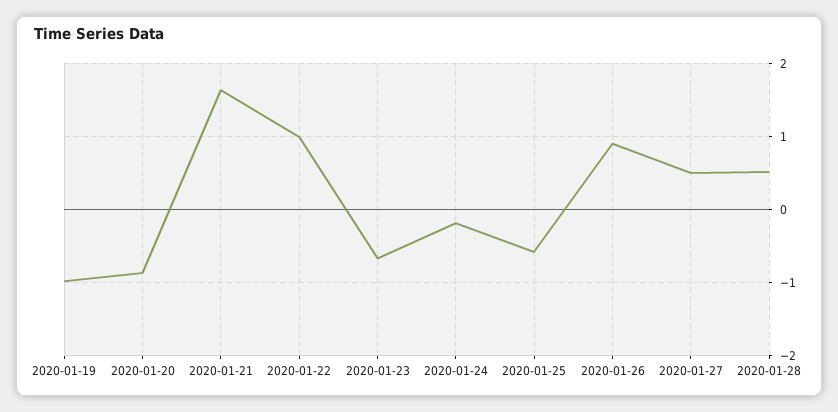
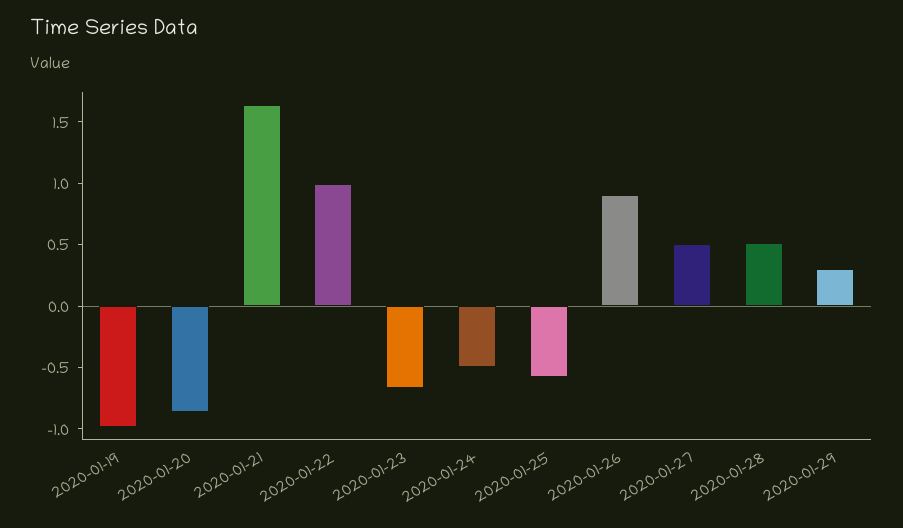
2020-01-24: -0.2 -> -0.5
2020-01-29: none -> 0.3

